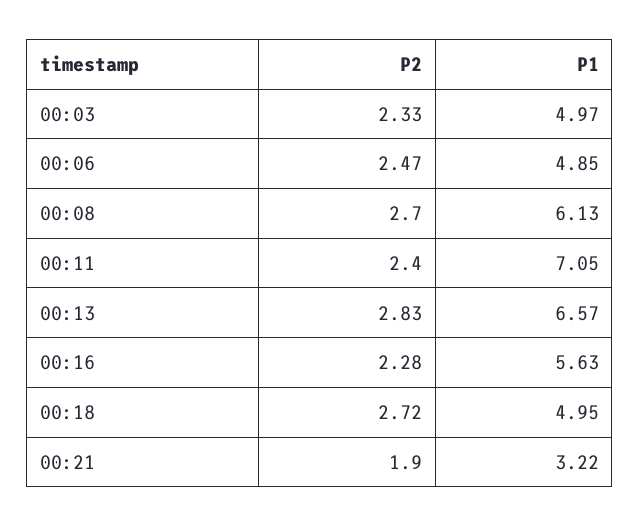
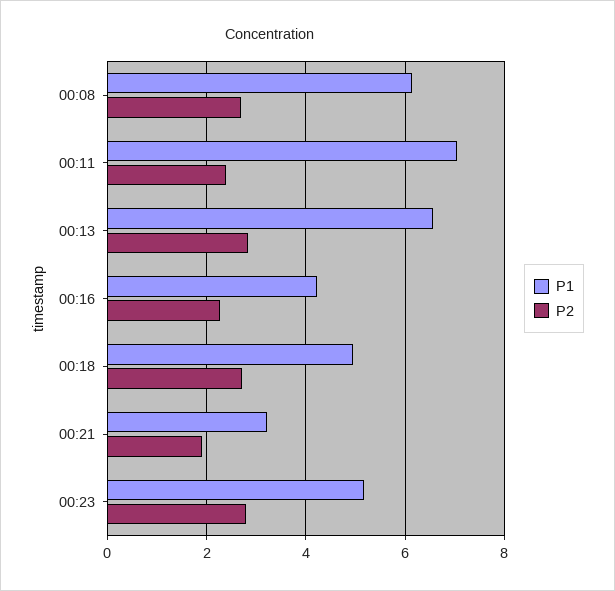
P2, 00:03: 2.33 -> none
P1, 00:03: 4.97 -> none
P2, 00:06: 2.47 -> none
P1, 00:06: 4.85 -> none
P1, 00:16: 5.63 -> 4.2
P1, 00:23: none -> 5.2
P2, 00:23: none -> 2.8

